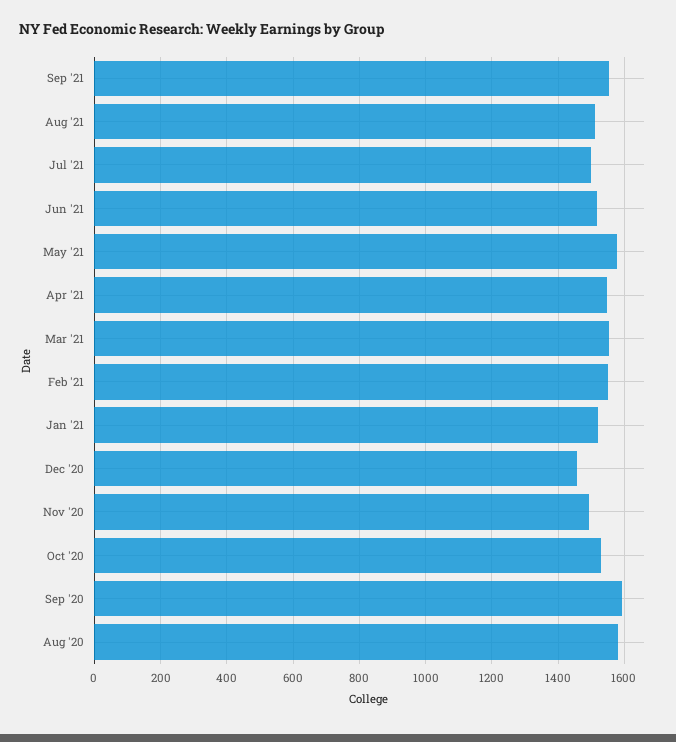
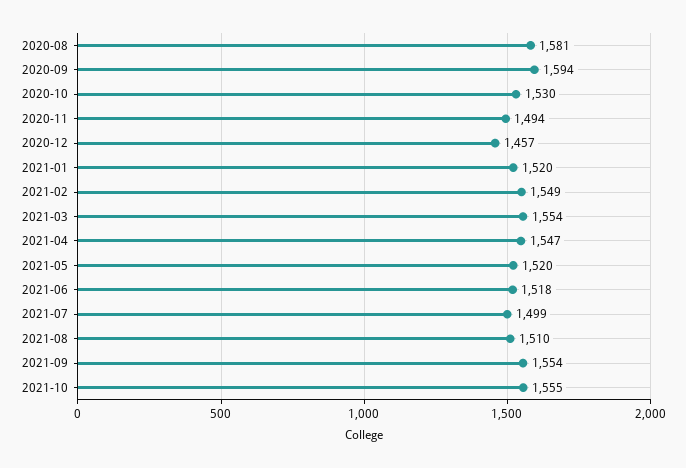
May '21: 1580 -> 1520
2021-10: none -> 1555

